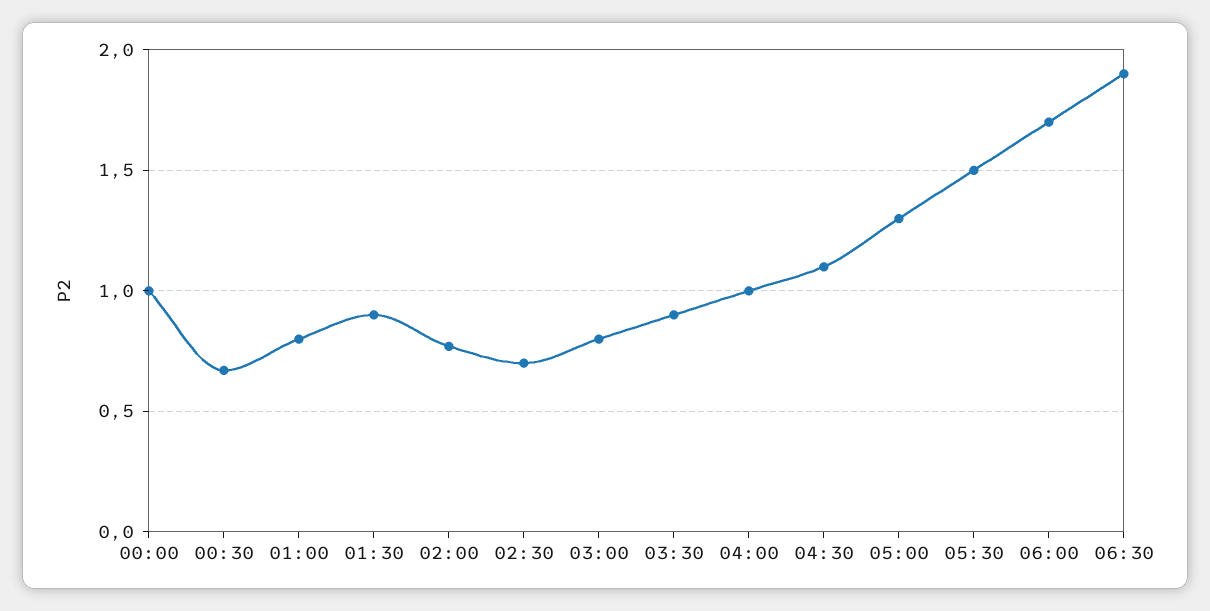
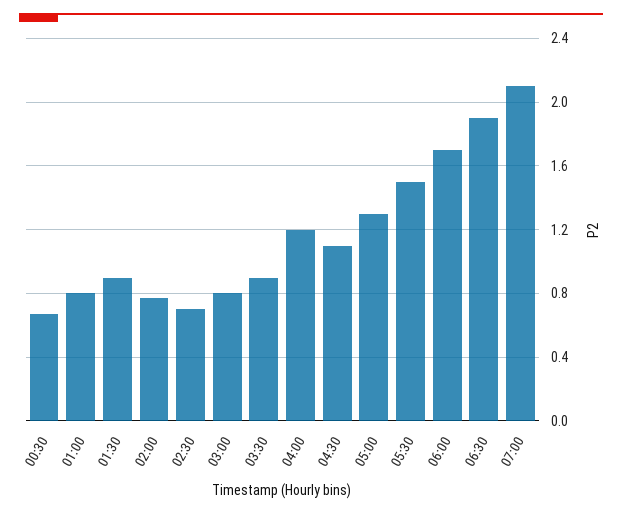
00:00: 1 -> none
04:00: 1 -> 1.2
07:00: none -> 2.1

